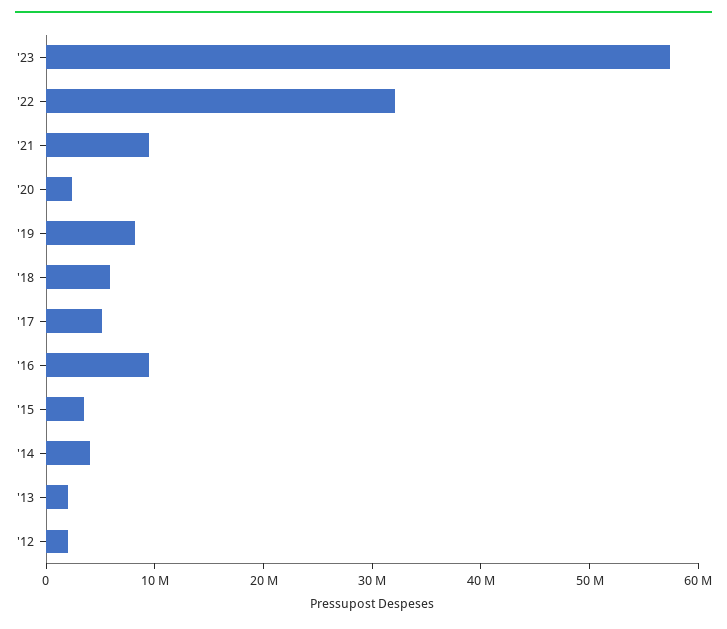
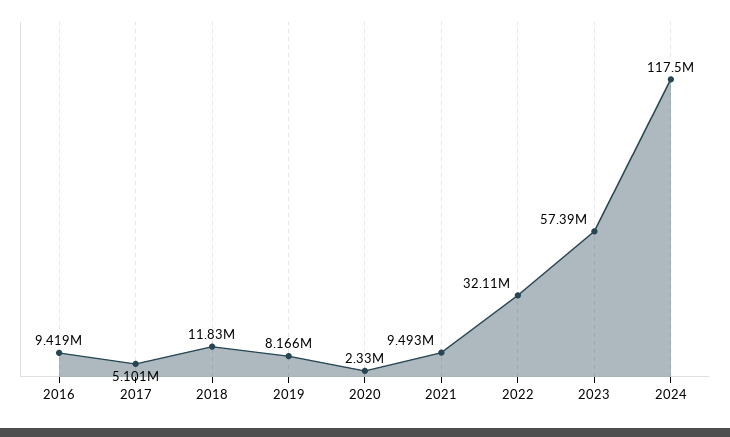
'18: 6000000 -> 11830000
'15: 4000000 -> none
'14: 4000000 -> none
'13: 2000000 -> none
'12: 2000000 -> none
2024: none -> 117500000

